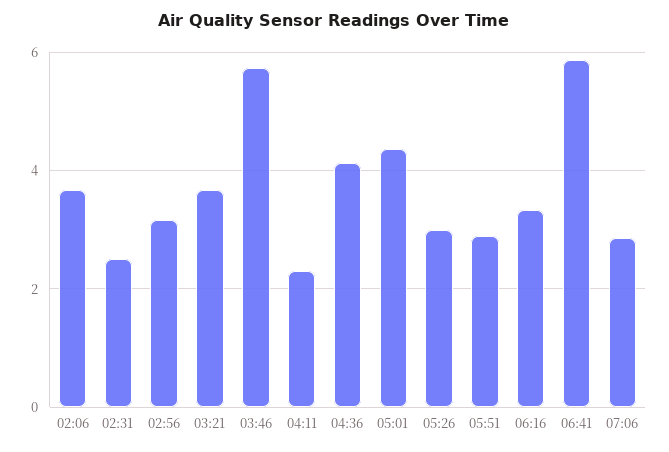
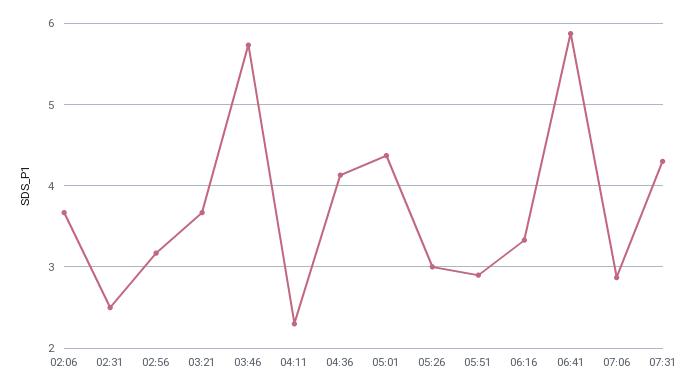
07:31: none -> 4.3

